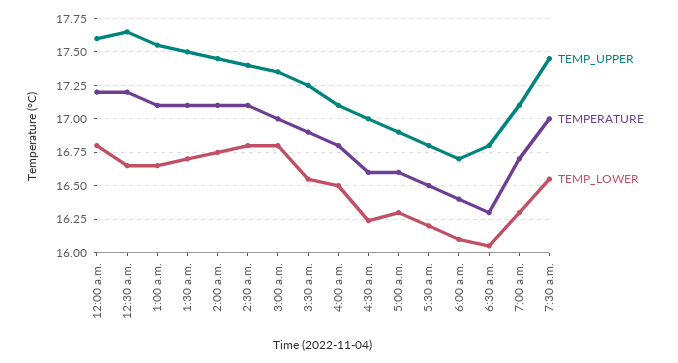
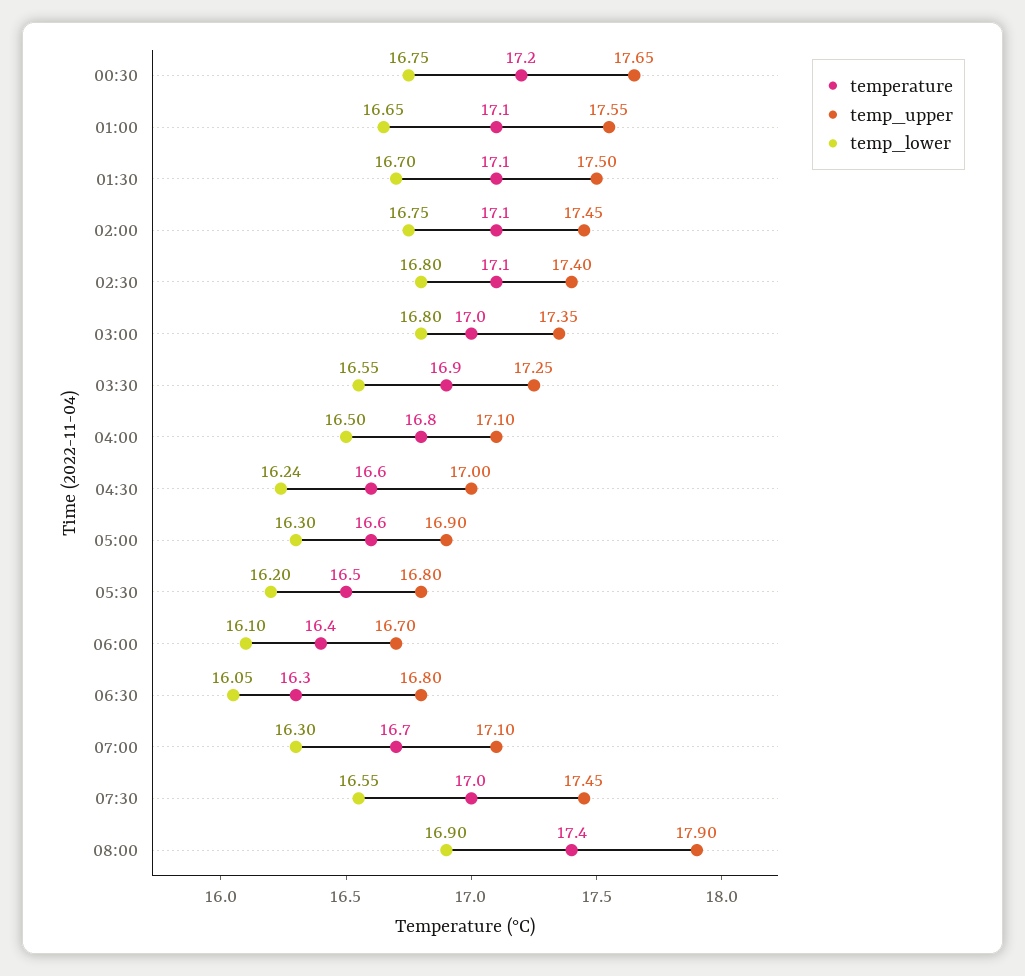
TEMP_UPPER, 12:00 a.m.: 17.6 -> none
TEMPERATURE, 12:00 a.m.: 17.2 -> none
TEMP_LOWER, 12:00 a.m.: 16.8 -> none
TEMP_LOWER, 12:30 a.m.: 16.65 -> 16.75
TEMPERATURE, 08:00: none -> 17.4
TEMP_UPPER, 08:00: none -> 17.9
TEMP_LOWER, 08:00: none -> 16.9

